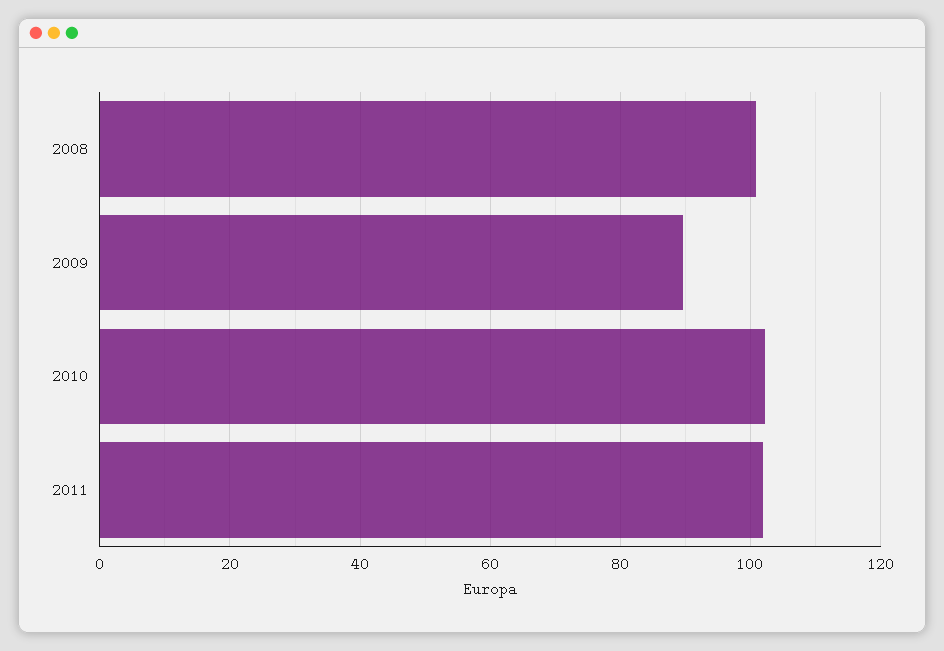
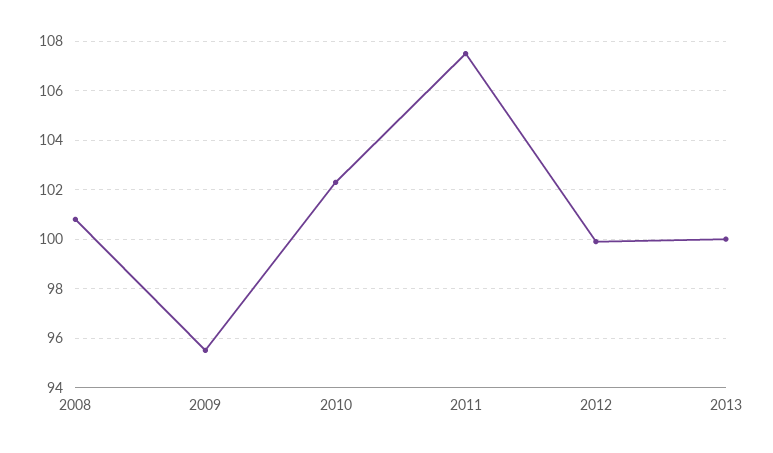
2009: 90 -> 95.5
2011: 102 -> 107.5
2012: none -> 100
2013: none -> 100

